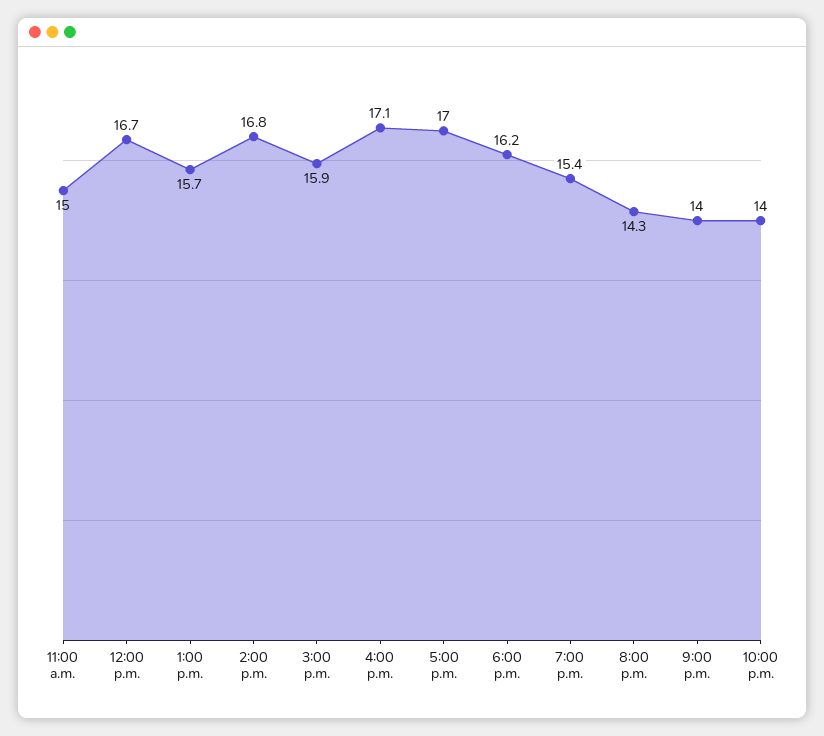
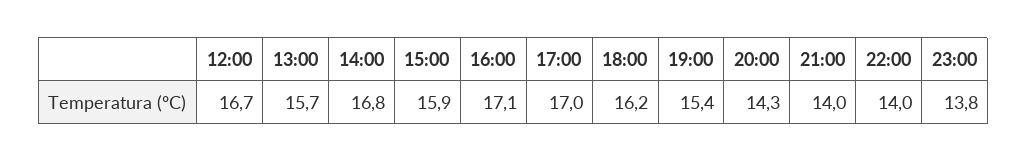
11:00 a.m.: 15 -> none
23:00: none -> 13.8

